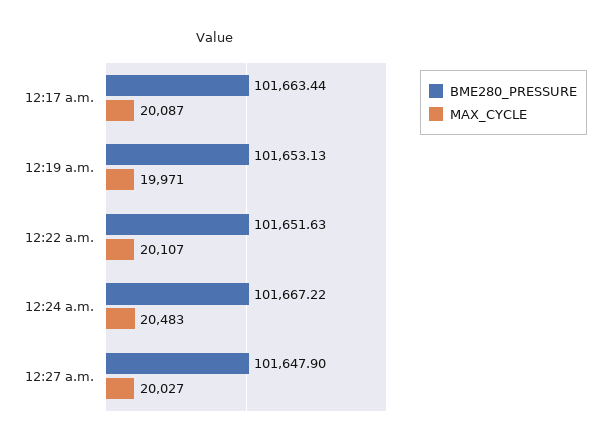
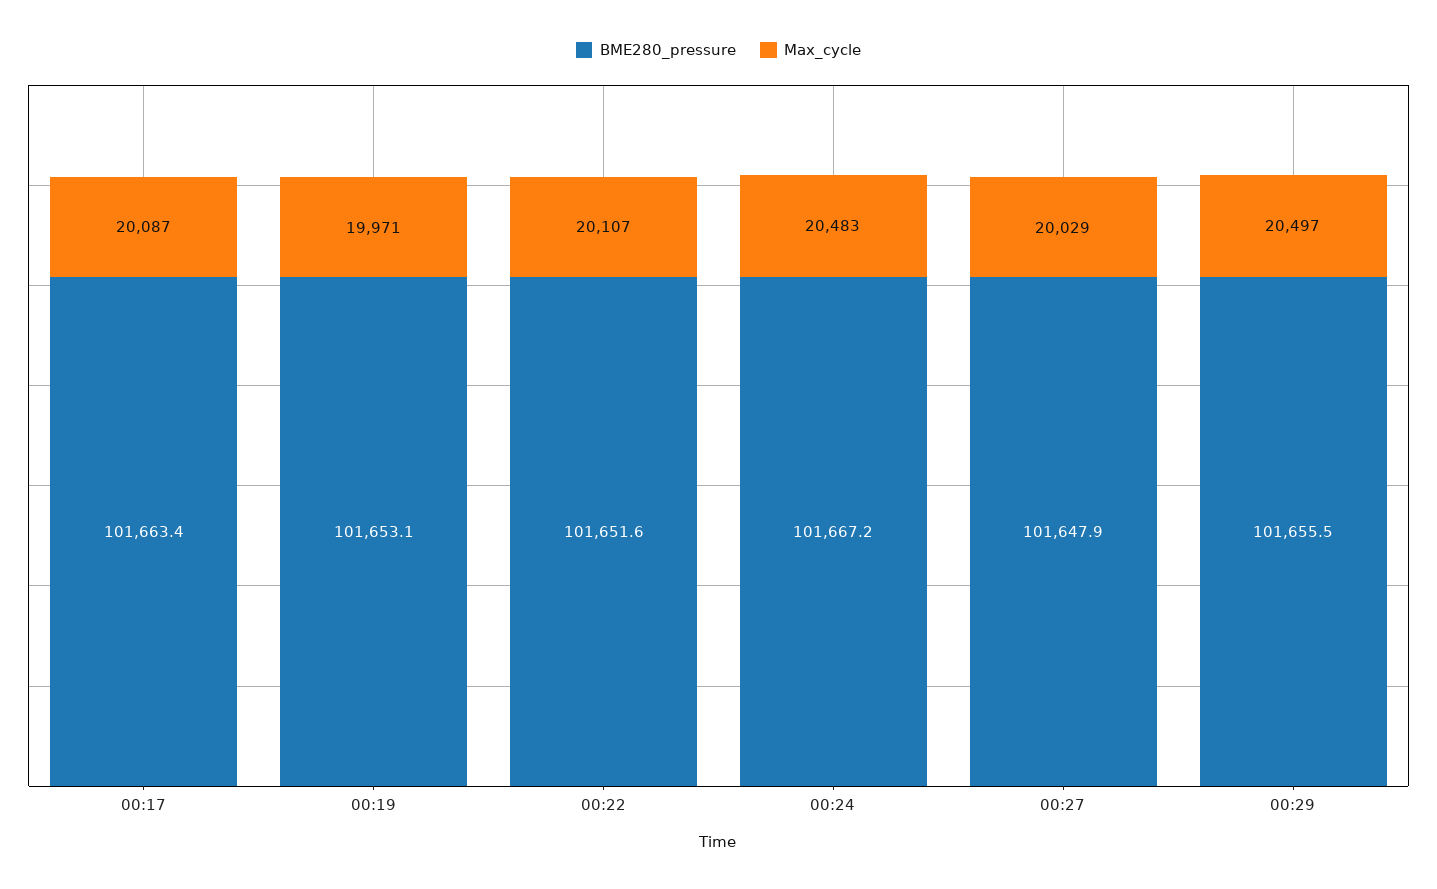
MAX_CYCLE, 12:27 a.m.: 20027 -> 20029
BME280_PRESSURE, 00:29: none -> 101655.5
MAX_CYCLE, 00:29: none -> 20497

